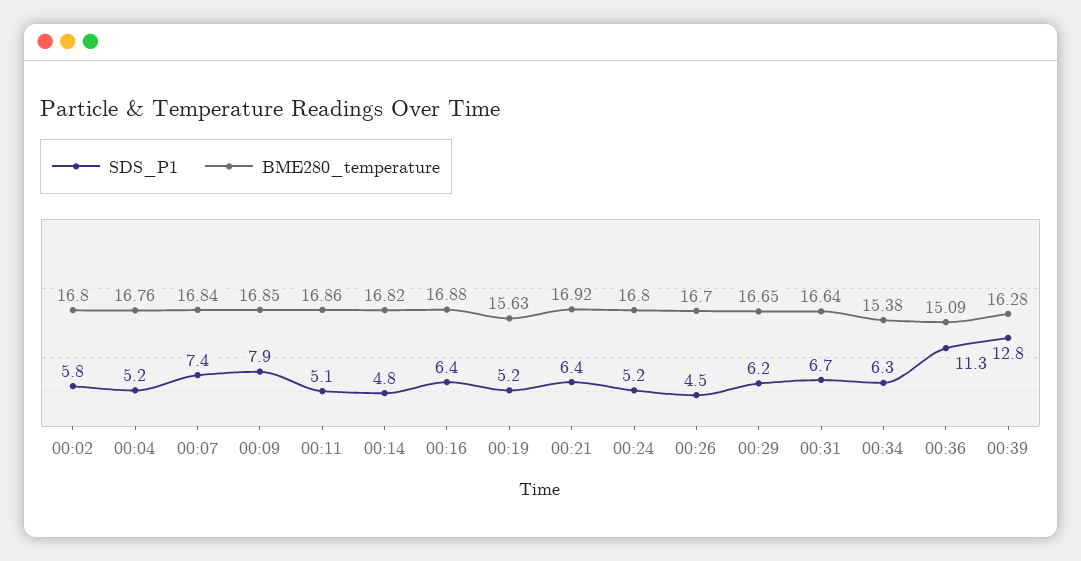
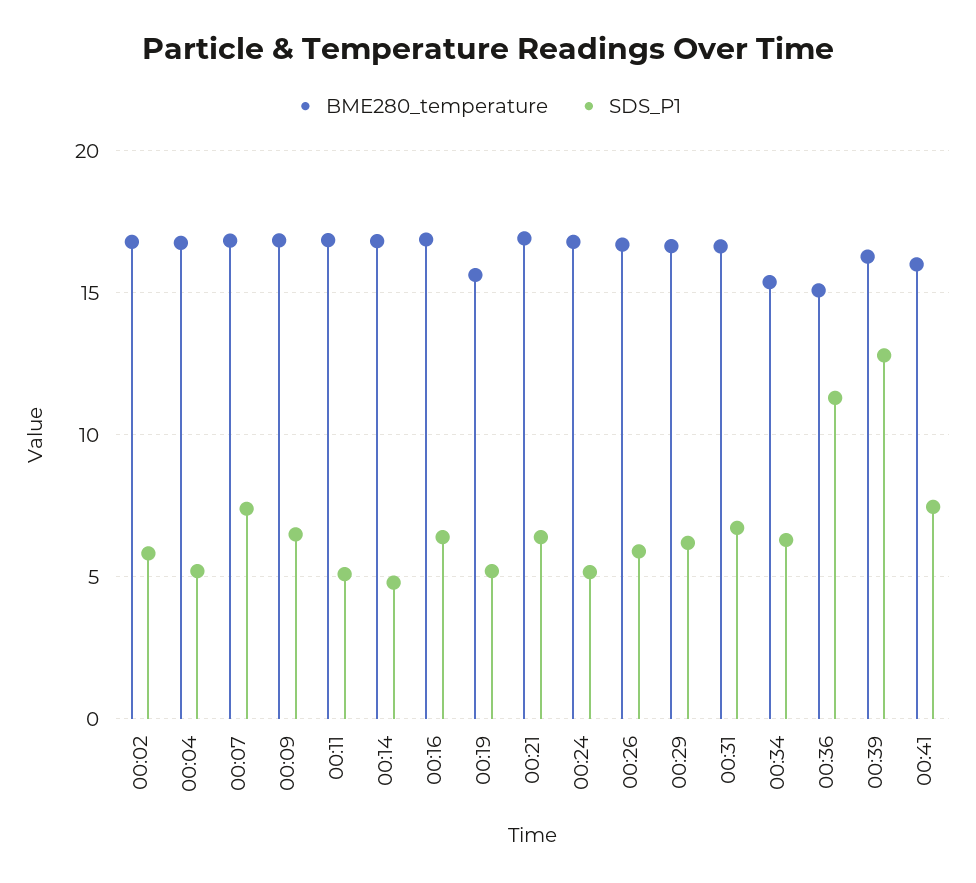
SDS_P1, 00:09: 7.9 -> 6.5
SDS_P1, 00:26: 4.5 -> 6
BME280_temperature, 00:41: none -> 16
SDS_P1, 00:41: none -> 7.5

